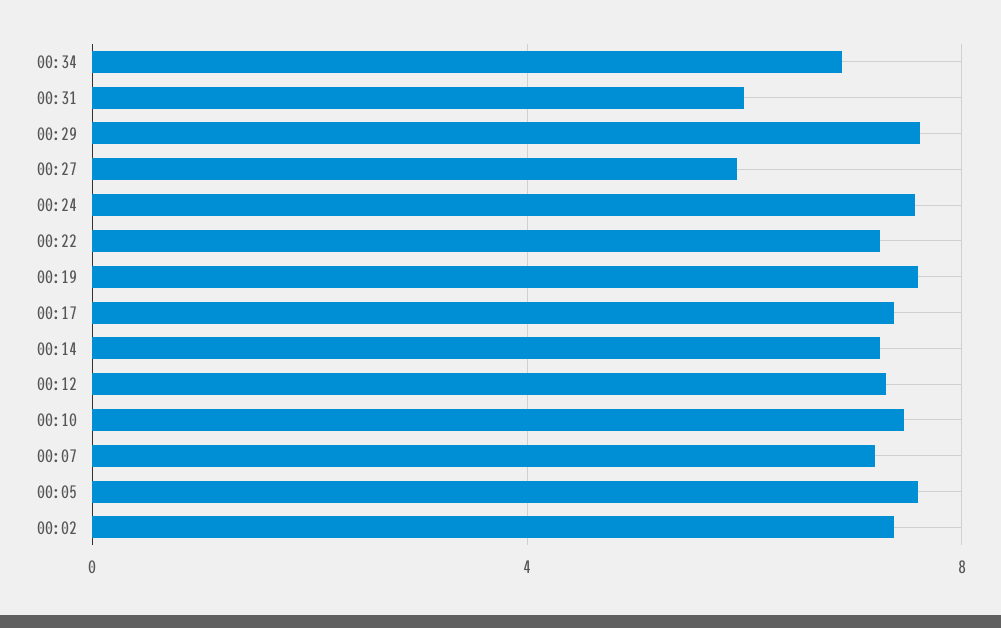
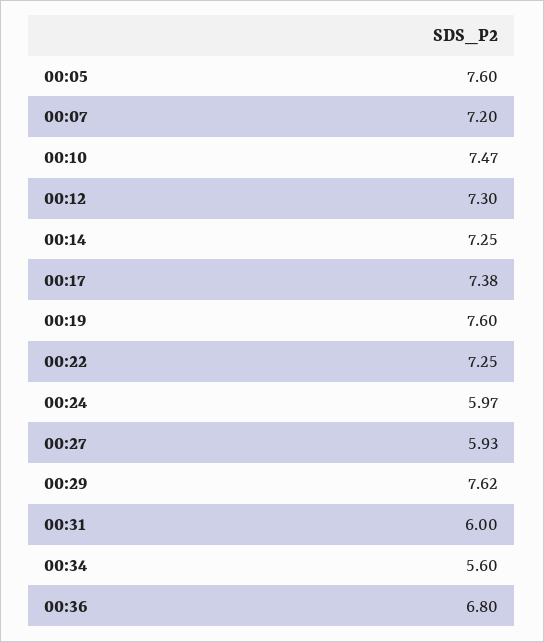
00:34: 7 -> 5.6
00:24: 7.5 -> 5.97
00:02: 7.5 -> none
00:36: none -> 6.8

